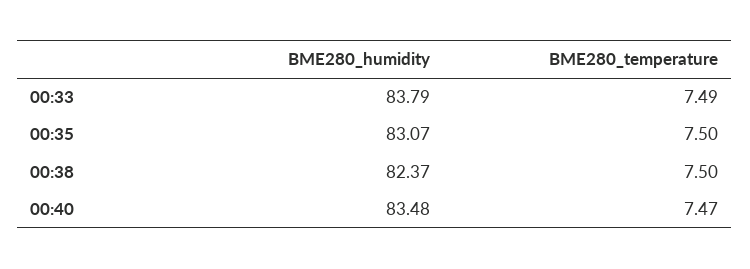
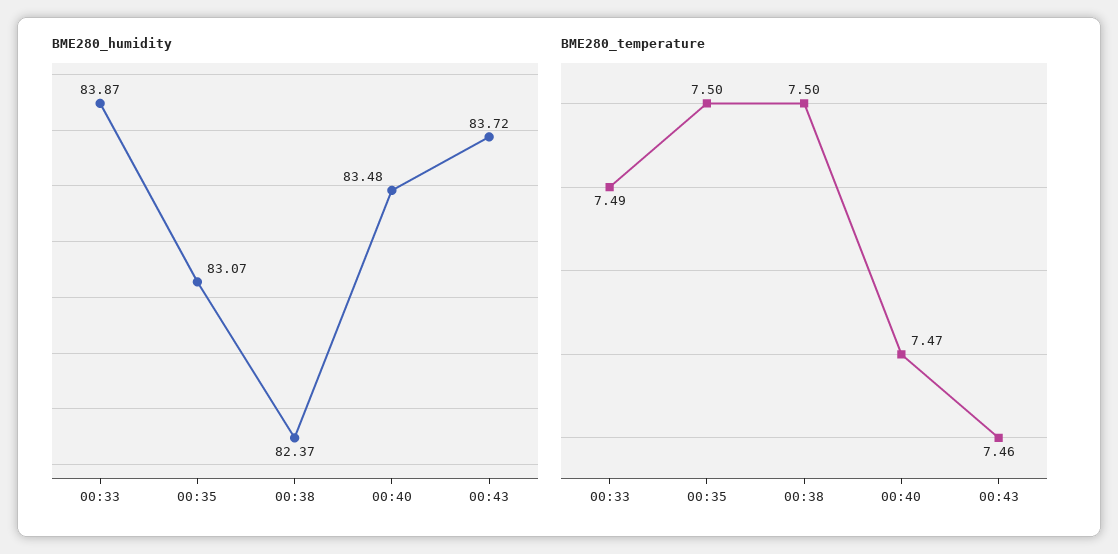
BME280_humidity, 00:33: 83.79 -> 83.87
BME280_humidity, 00:43: none -> 83.72
BME280_temperature, 00:43: none -> 7.46

